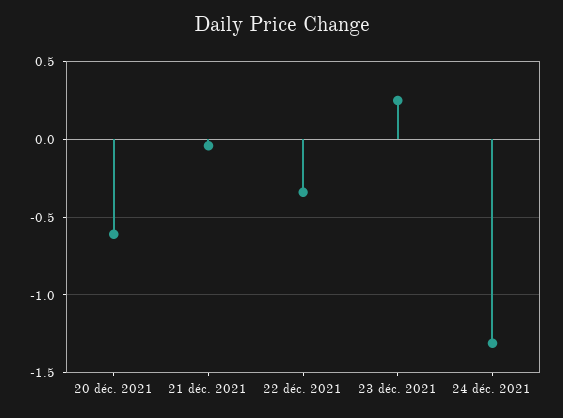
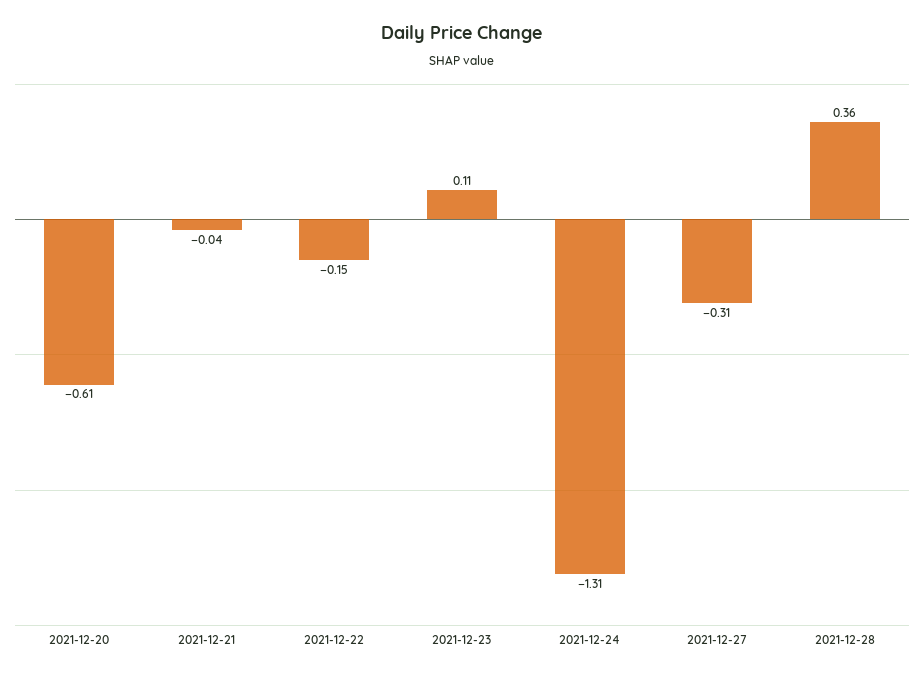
22 déc. 2021: -0.35 -> -0.15
23 déc. 2021: 0.25 -> 0.11
2021-12-27: none -> -0.31
2021-12-28: none -> 0.36

